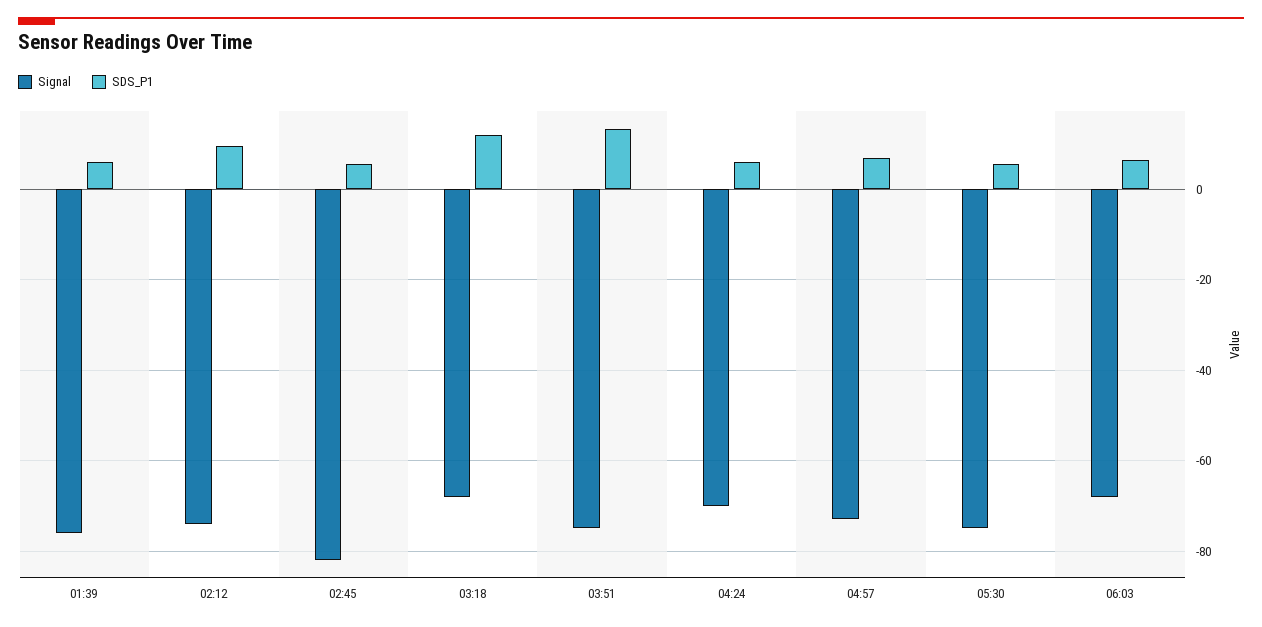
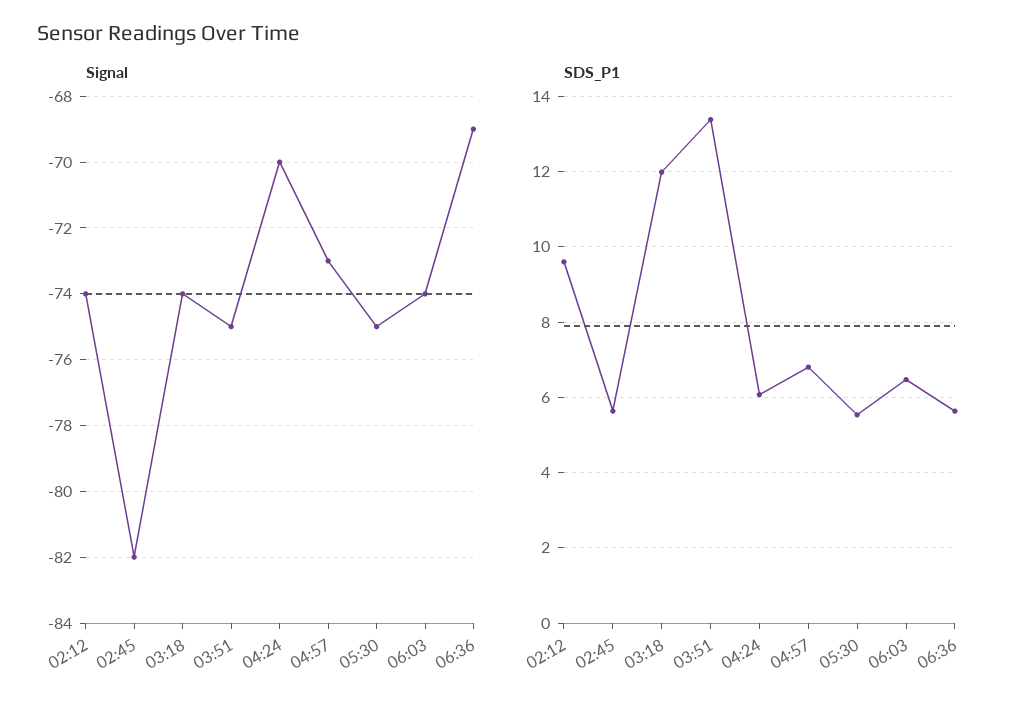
Signal, 01:39: -76 -> none
SDS_P1, 01:39: 6 -> none
Signal, 03:18: -68 -> -74
Signal, 06:03: -68 -> -74
Signal, 06:36: none -> -69
SDS_P1, 06:36: none -> 5.6

